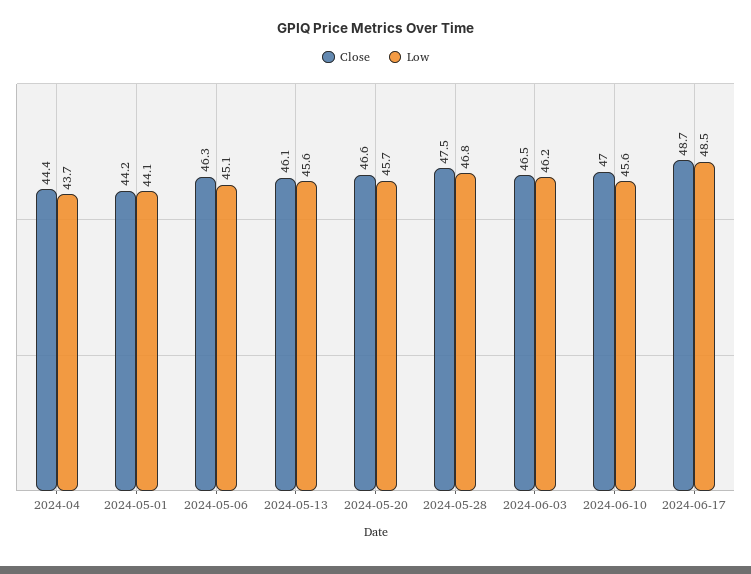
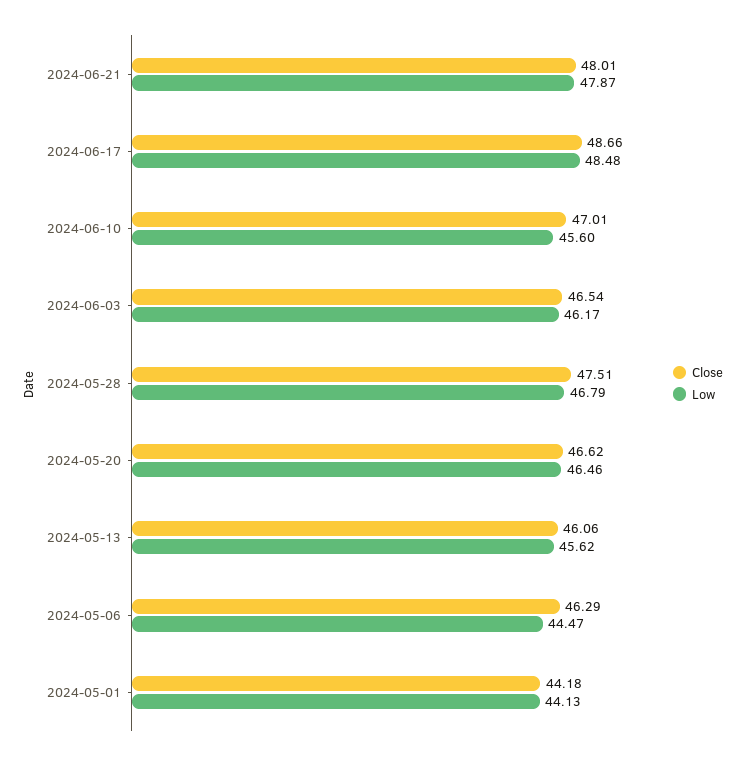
Close, 2024-04: 44.4 -> none
Low, 2024-04: 43.7 -> none
Low, 2024-05-06: 45.1 -> 44.47
Low, 2024-05-20: 45.7 -> 46.46
Close, 2024-06-21: none -> 48.01
Low, 2024-06-21: none -> 47.87

